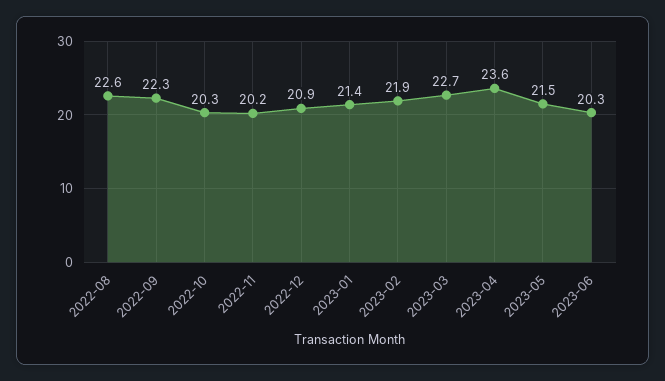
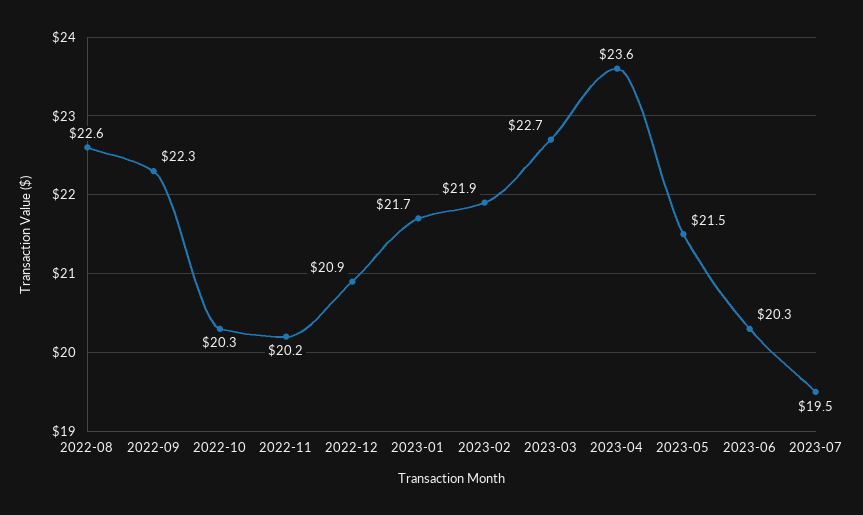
2023-01: 21.4 -> 21.7
2023-07: none -> 19.5

